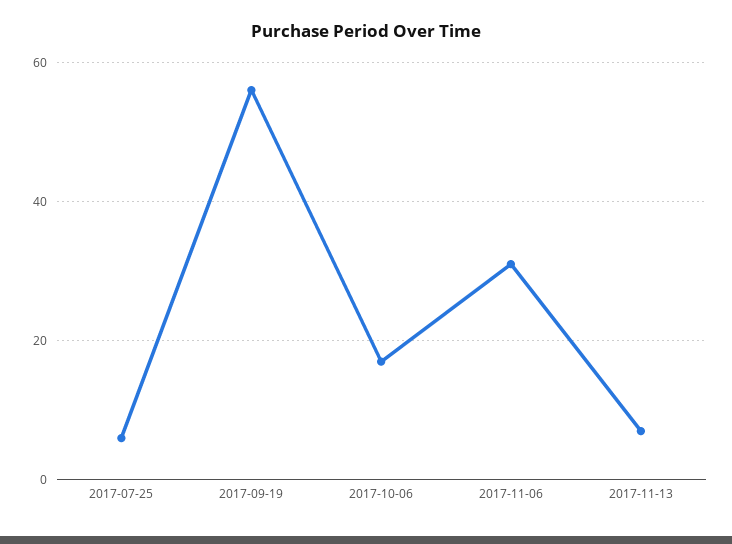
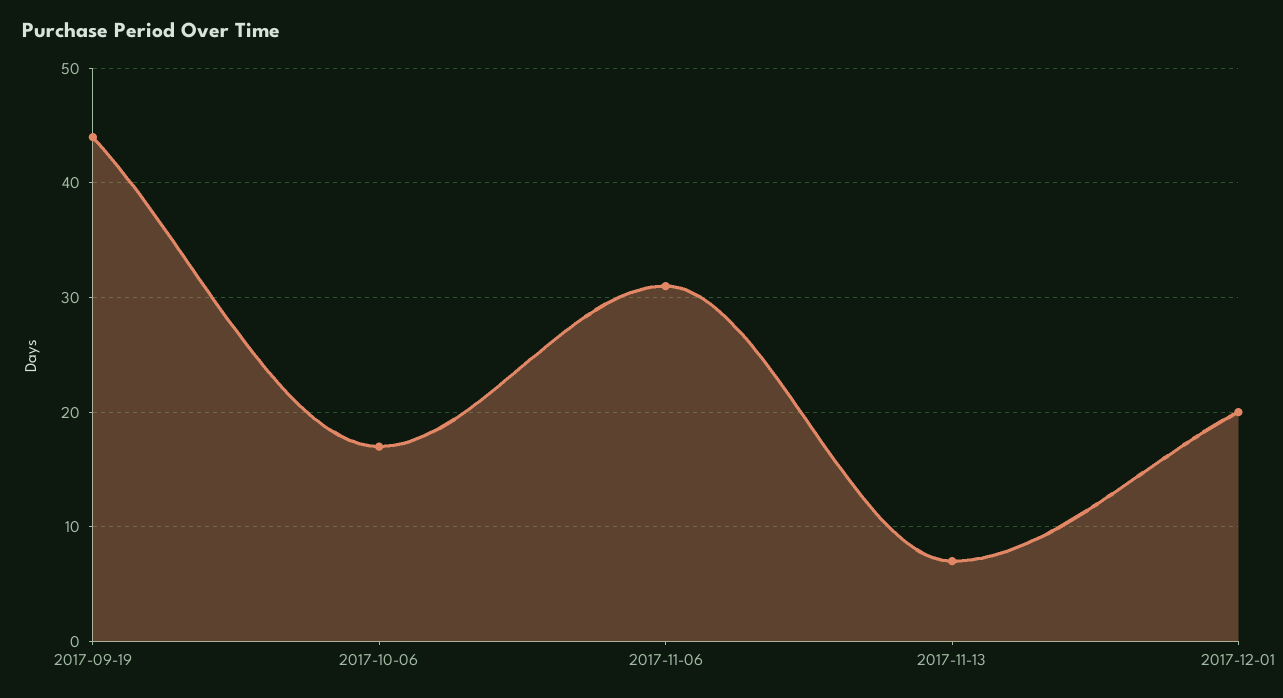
2017-07-25: 5 -> none
2017-09-19: 55 -> 44
2017-12-01: none -> 20

